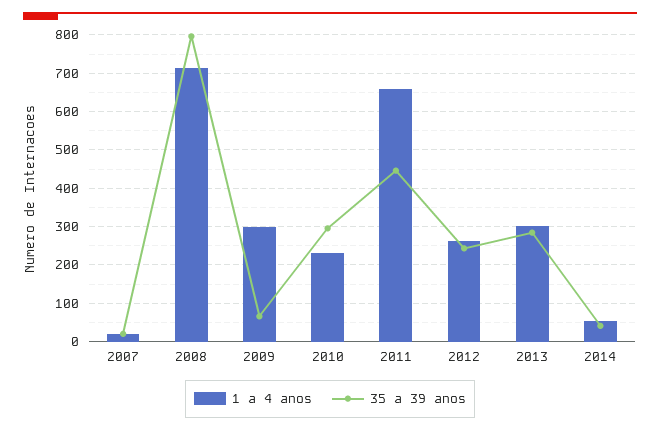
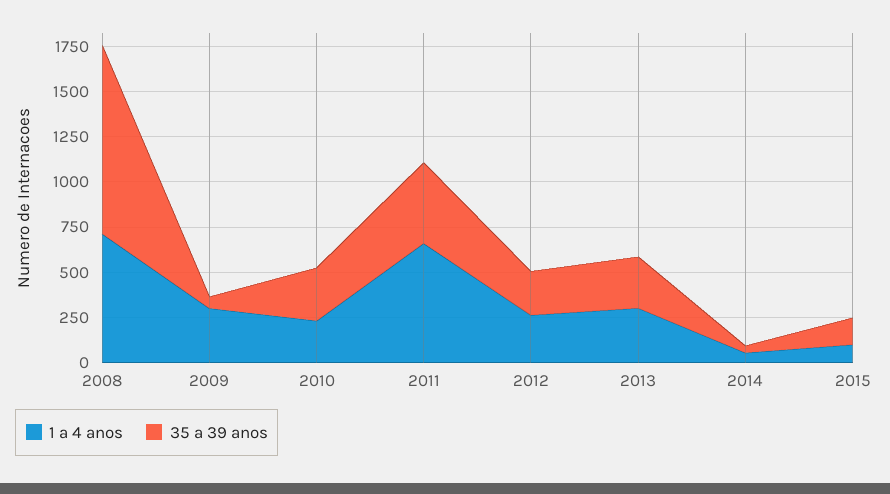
1 a 4 anos, 2007: 20 -> none
35 a 39 anos, 2007: 20 -> none
35 a 39 anos, 2008: 800 -> 1050
1 a 4 anos, 2015: none -> 100
35 a 39 anos, 2015: none -> 150

